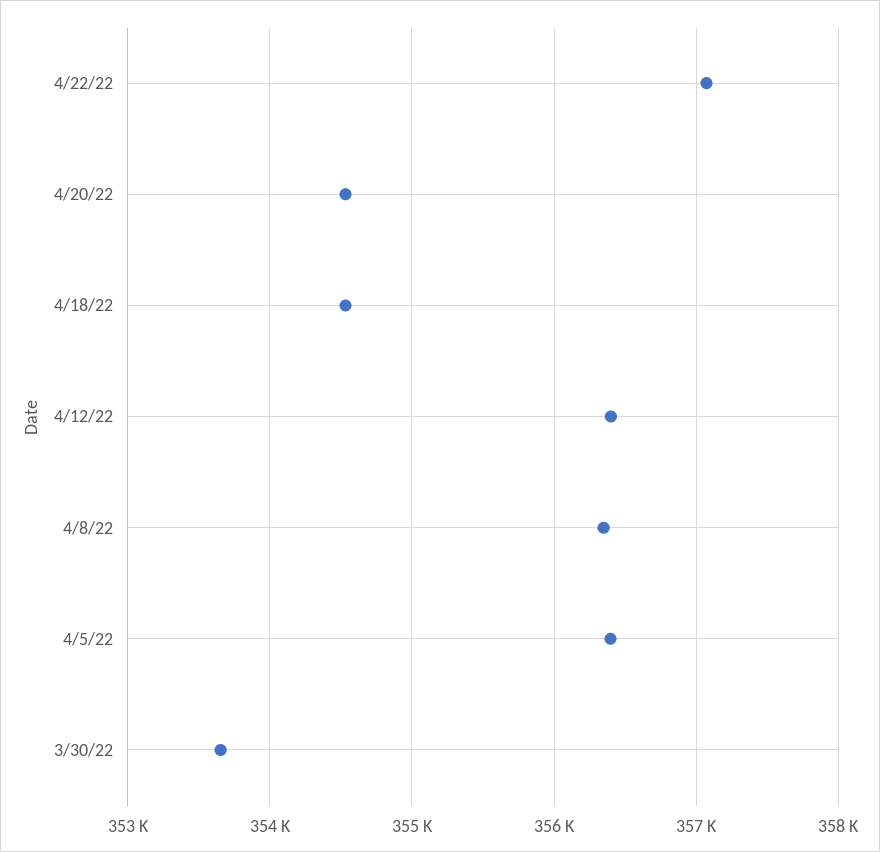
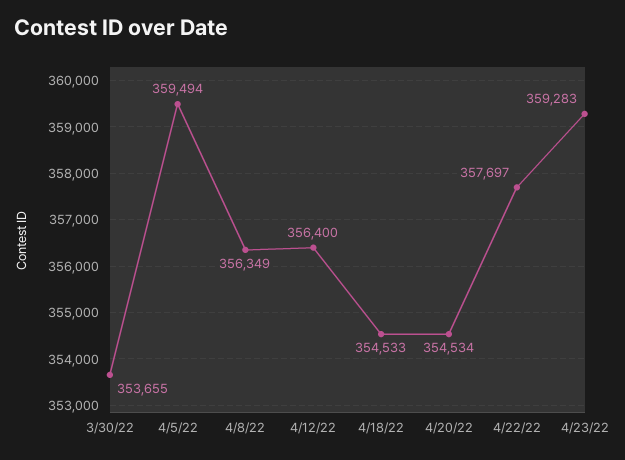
4/22/22: 357100 -> 357697
4/5/22: 356400 -> 359494
4/23/22: none -> 359283

